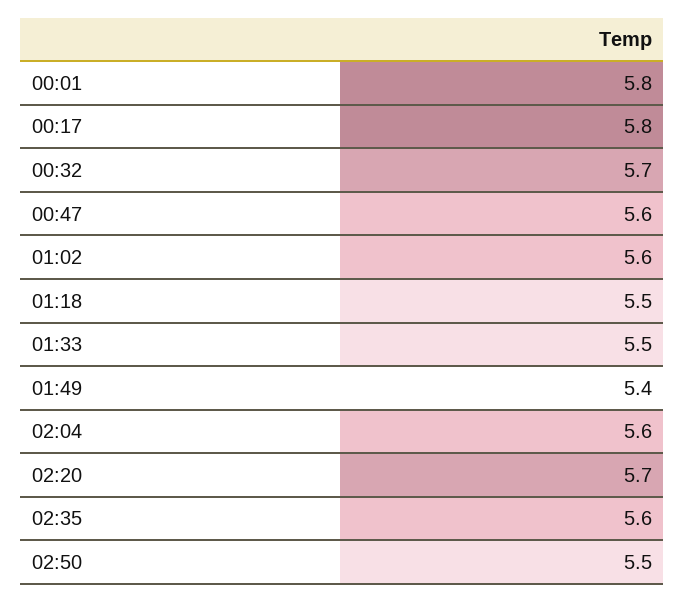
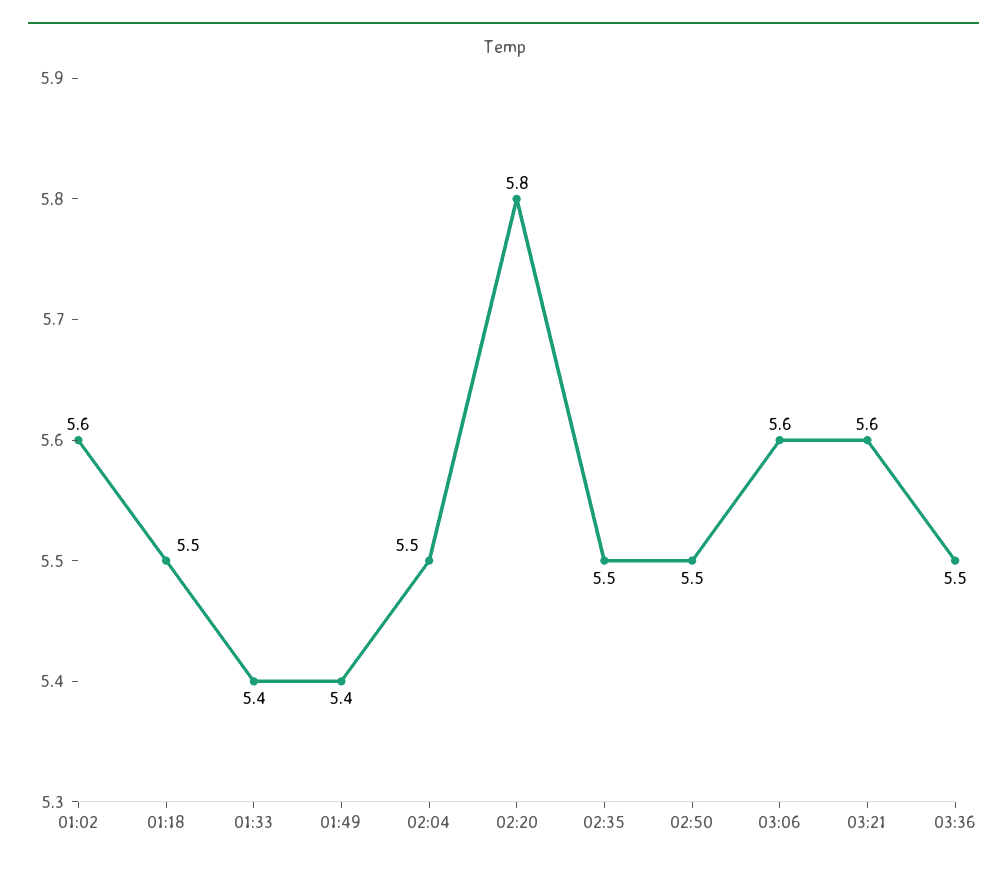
00:01: 5.8 -> none
00:17: 5.8 -> none
00:32: 5.7 -> none
00:47: 5.6 -> none
01:33: 5.5 -> 5.4
02:04: 5.6 -> 5.5
02:20: 5.7 -> 5.8
02:35: 5.6 -> 5.5
03:06: none -> 5.6
03:21: none -> 5.6
03:36: none -> 5.5

